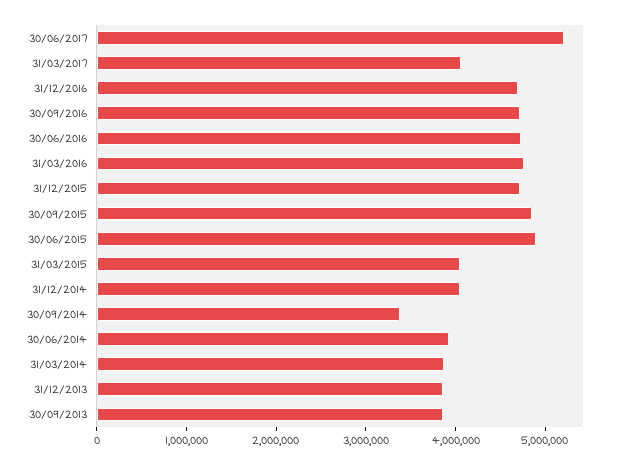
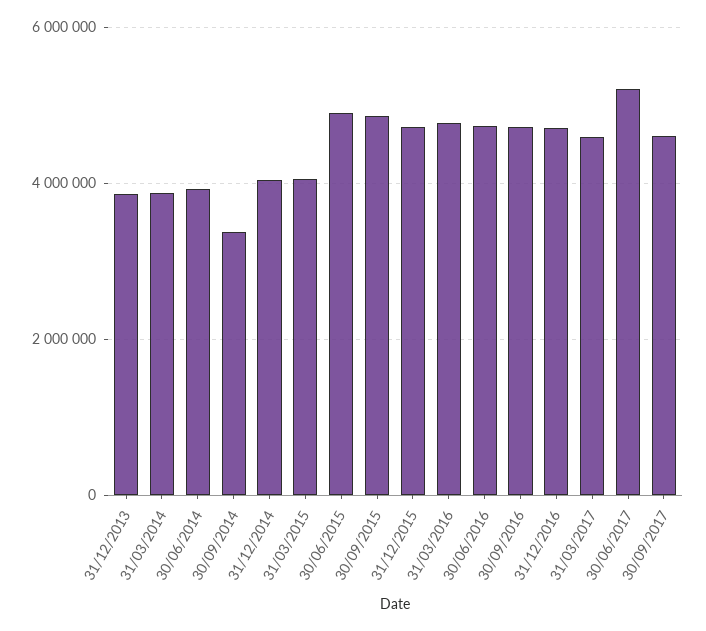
31/03/2017: 4000000 -> 4600000
30/09/2013: 3800000 -> none
30/09/2017: none -> 4600000

